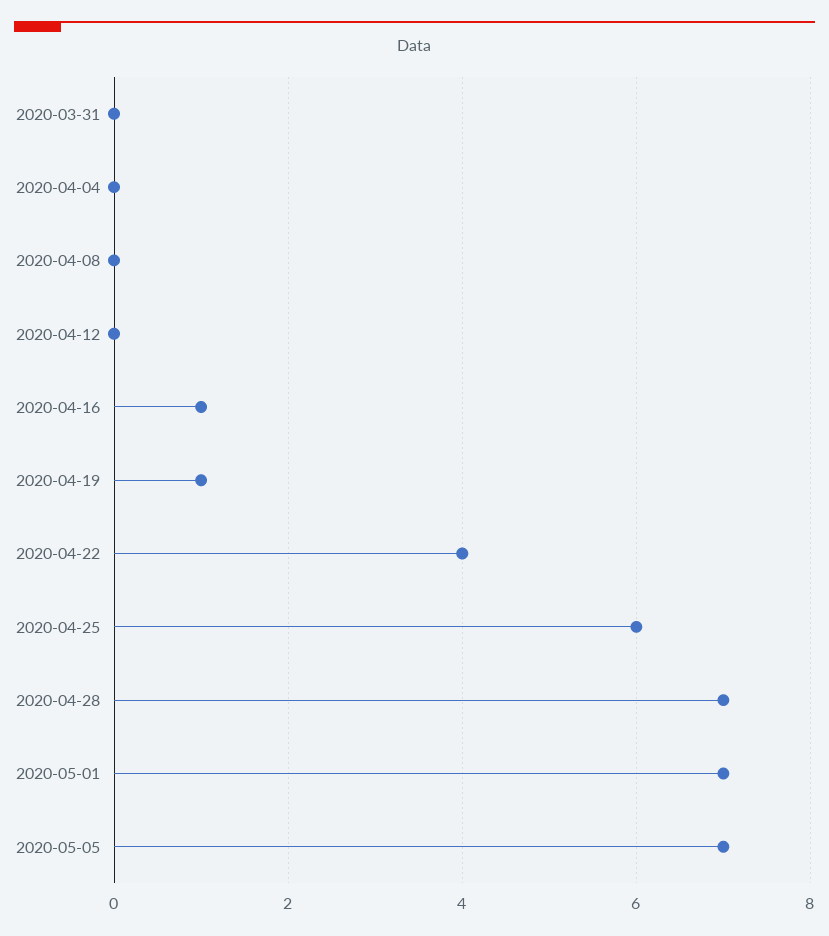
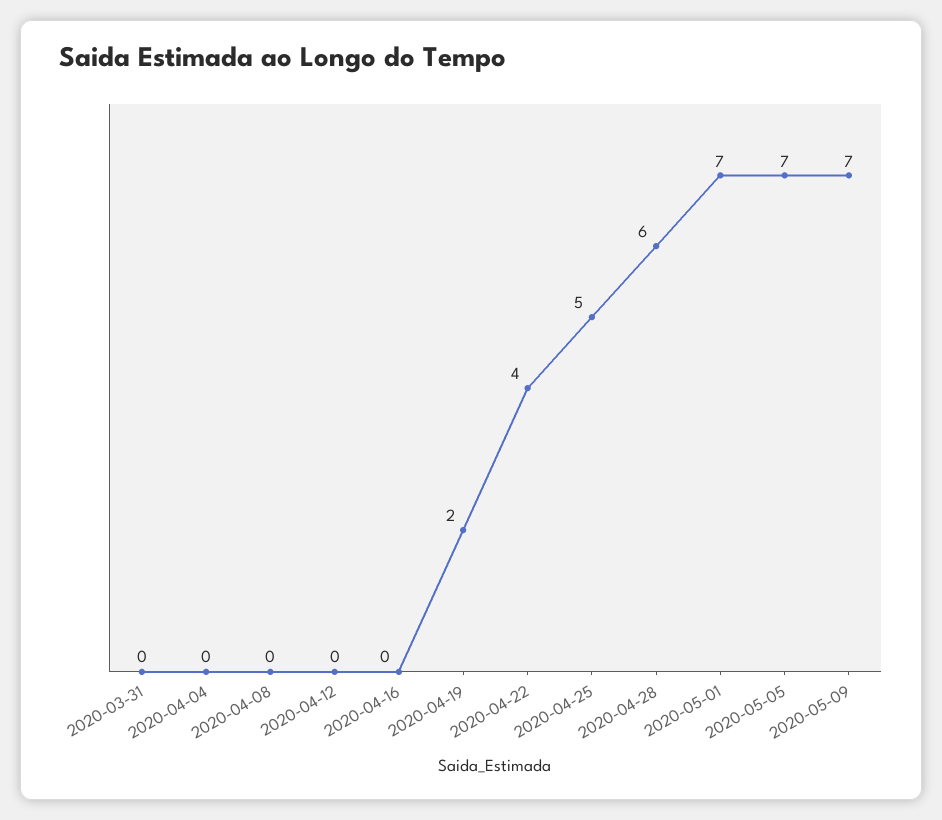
2020-04-16: 1 -> 0
2020-04-19: 1 -> 2
2020-04-25: 6 -> 5
2020-04-28: 7 -> 6
2020-05-09: none -> 7

